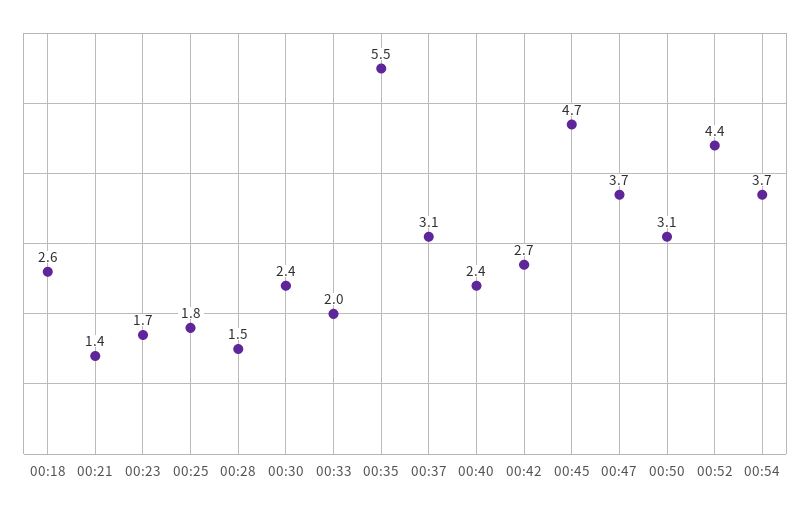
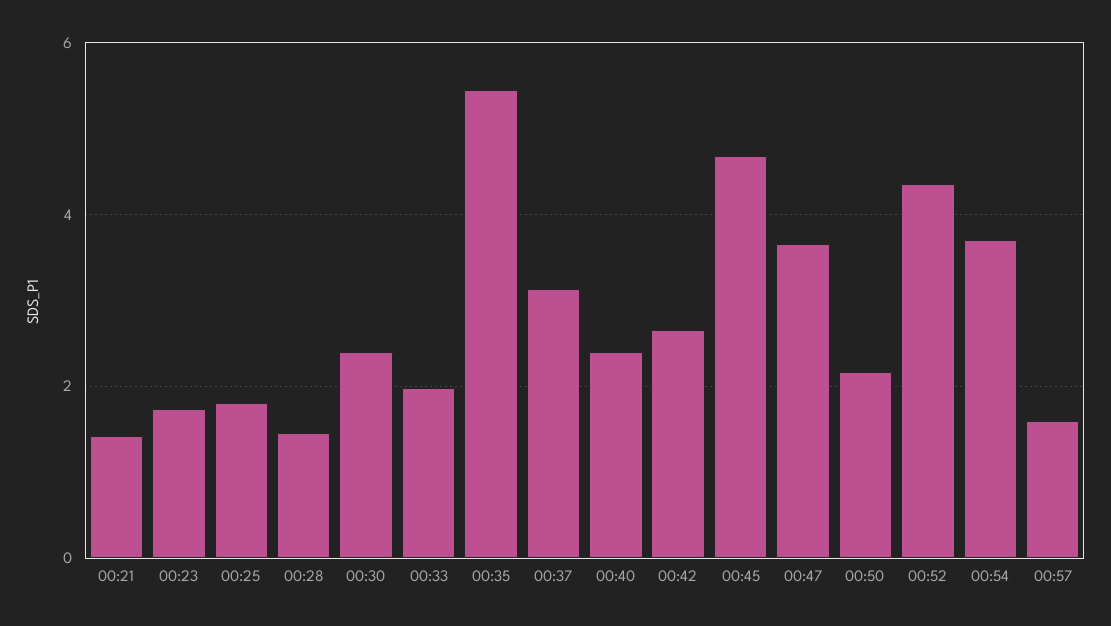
00:18: 2.6 -> none
00:50: 3.1 -> 2.2
00:57: none -> 1.6

